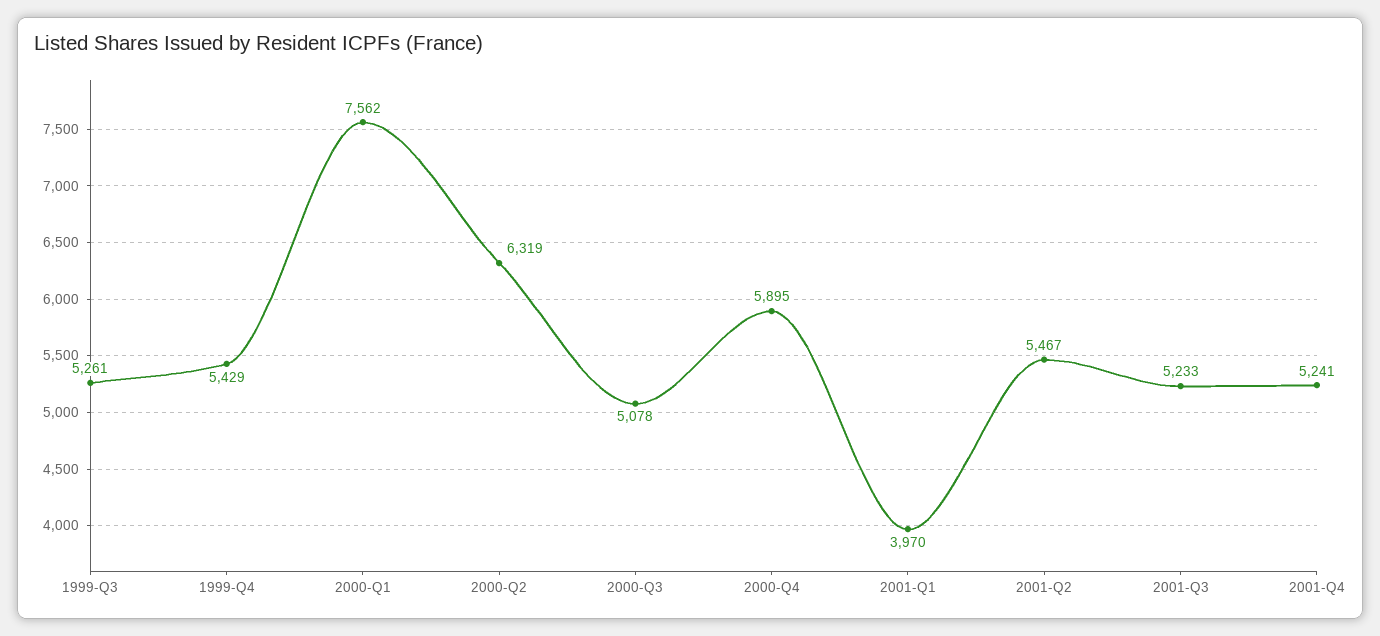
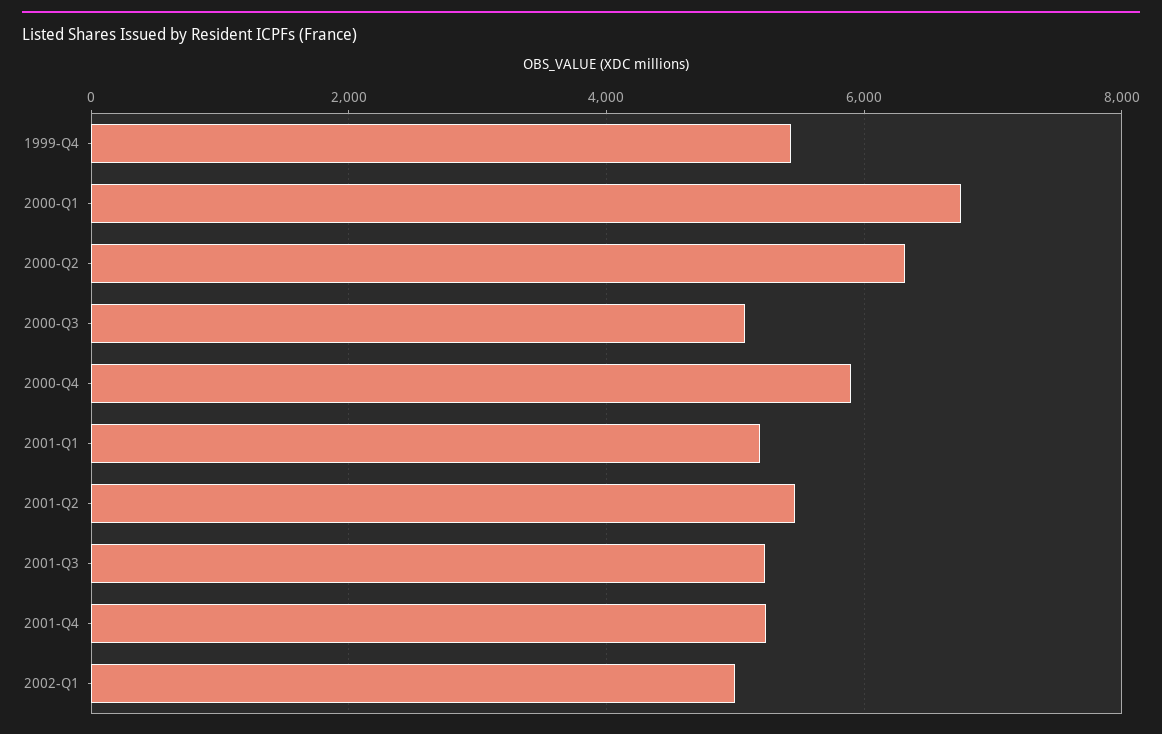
1999-Q3: 5261 -> none
2000-Q1: 7562 -> 6800
2001-Q1: 3970 -> 5200
2002-Q1: none -> 5000

